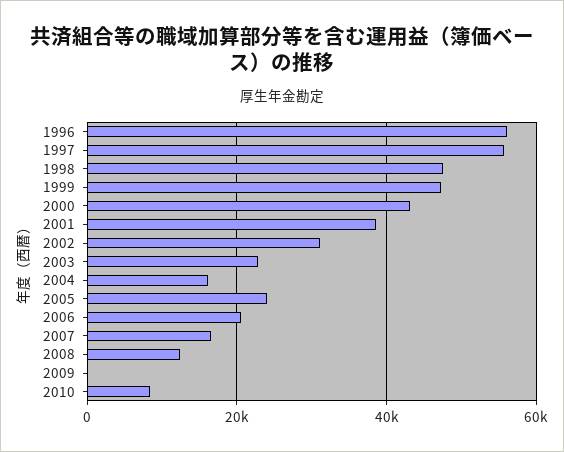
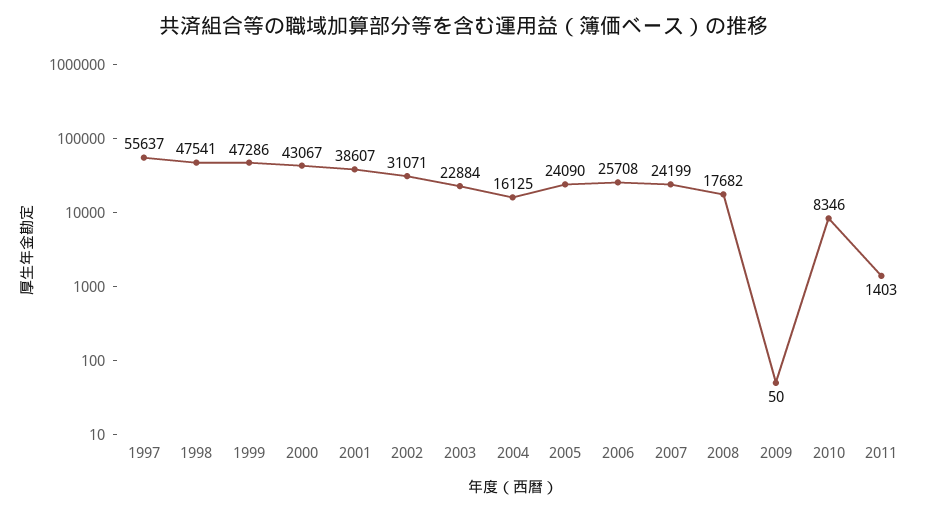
1996: 56000 -> none
2006: 20000 -> 25708
2007: 16000 -> 24199
2008: 12000 -> 17682
2011: none -> 1403

